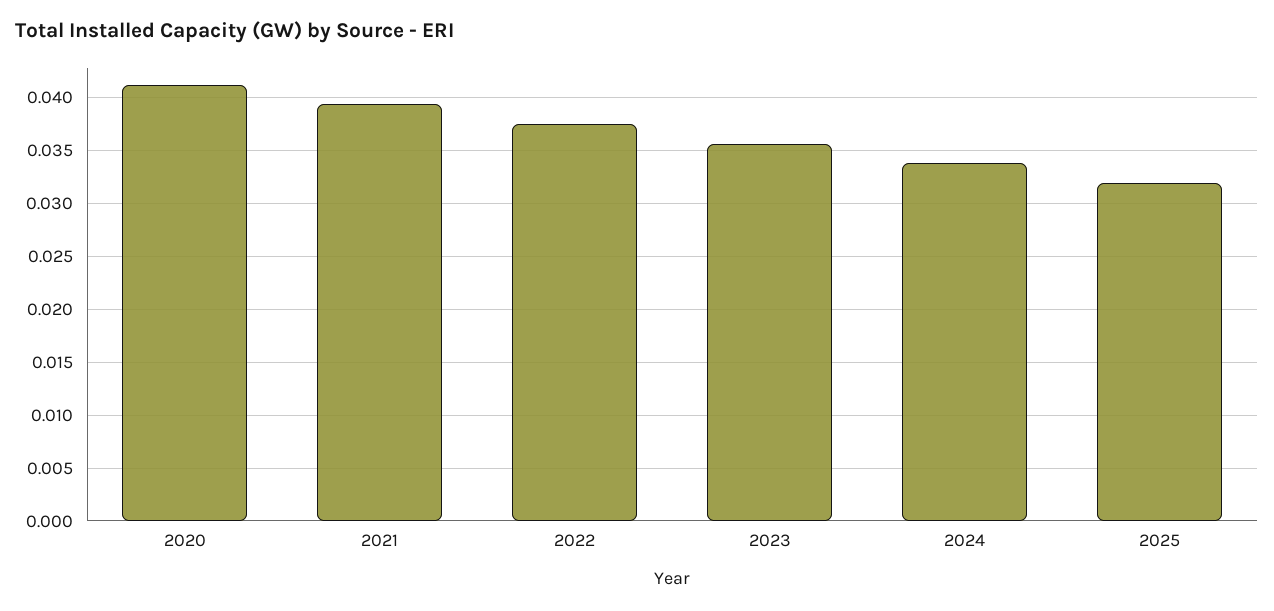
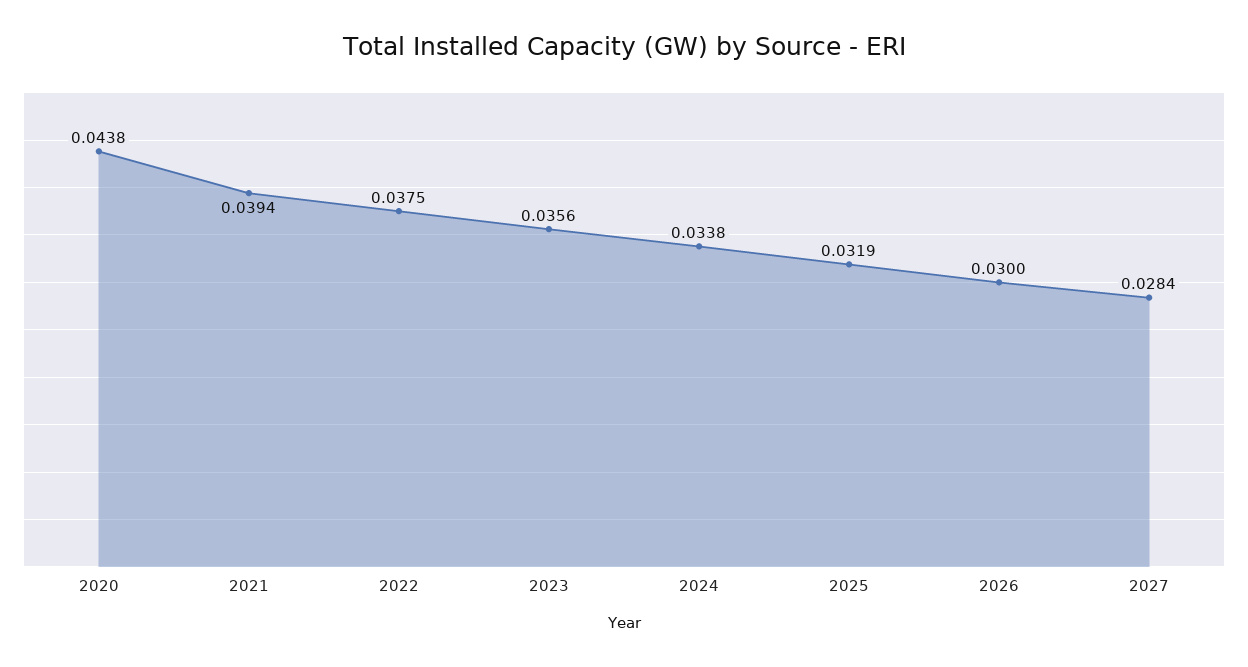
2020: 0.041 -> 0.0438
2026: none -> 0.03
2027: none -> 0.0284

